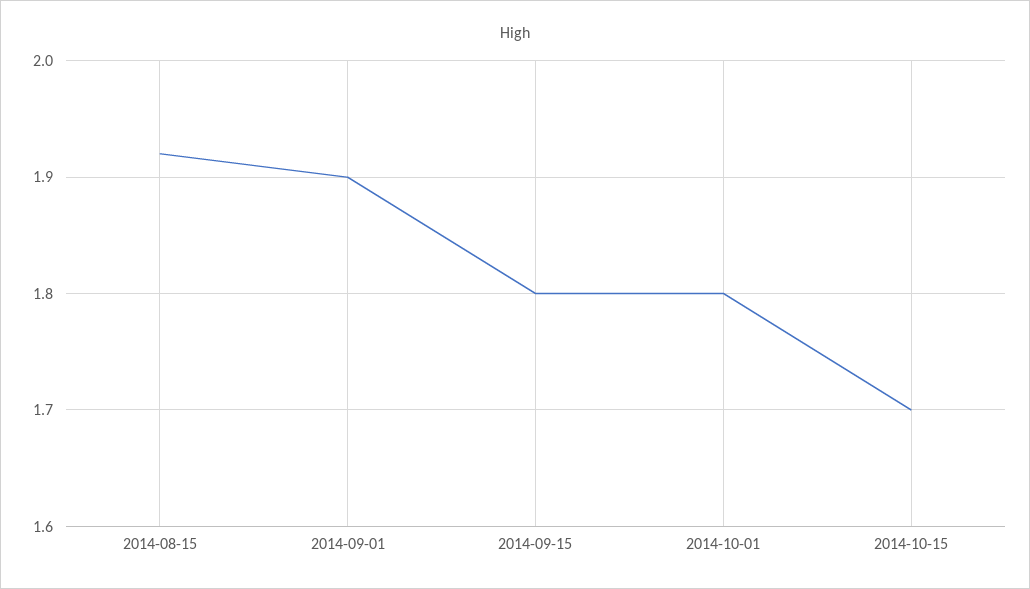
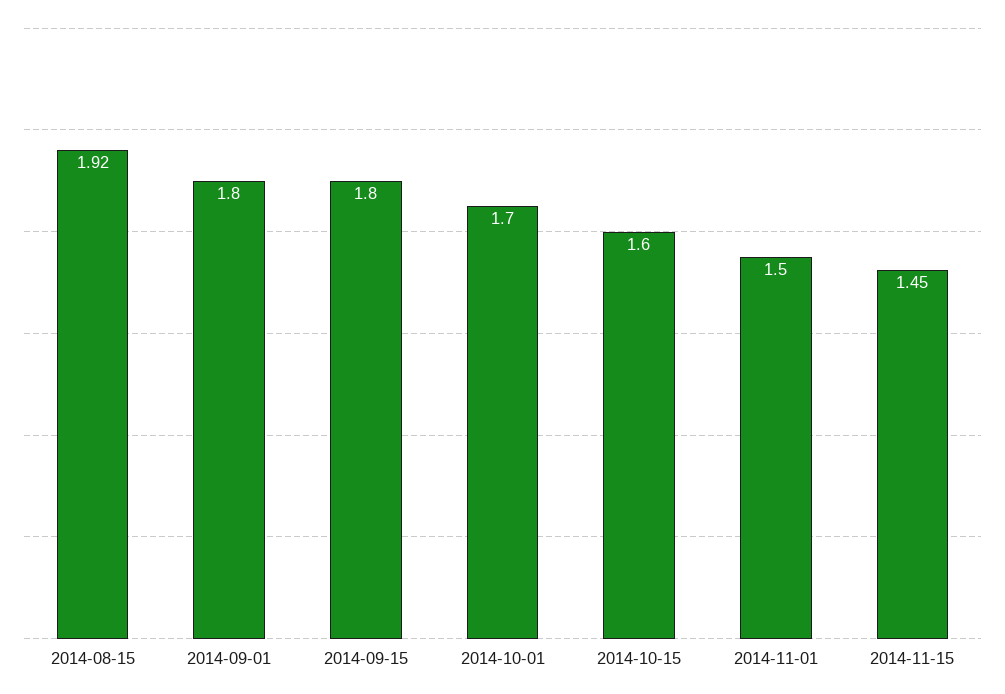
2014-09-01: 1.9 -> 1.8
2014-10-01: 1.8 -> 1.7
2014-10-15: 1.7 -> 1.6
2014-11-01: none -> 1.5
2014-11-15: none -> 1.45

